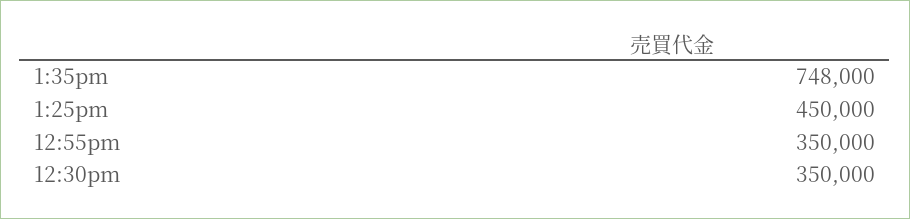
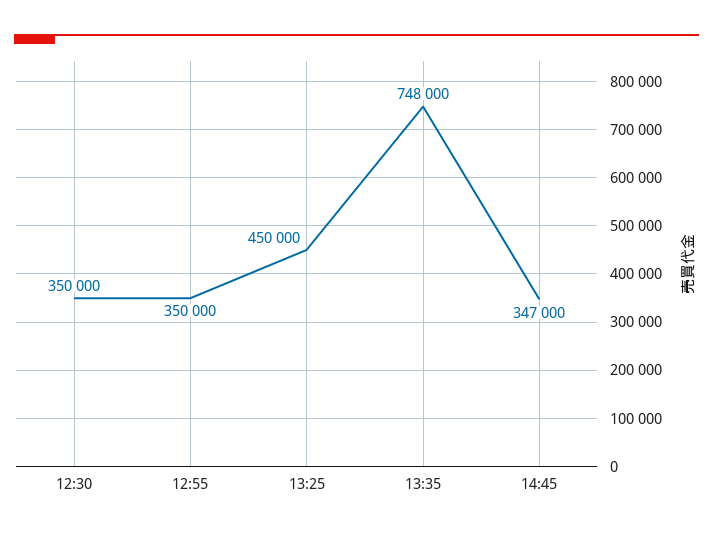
14:45: none -> 347000

